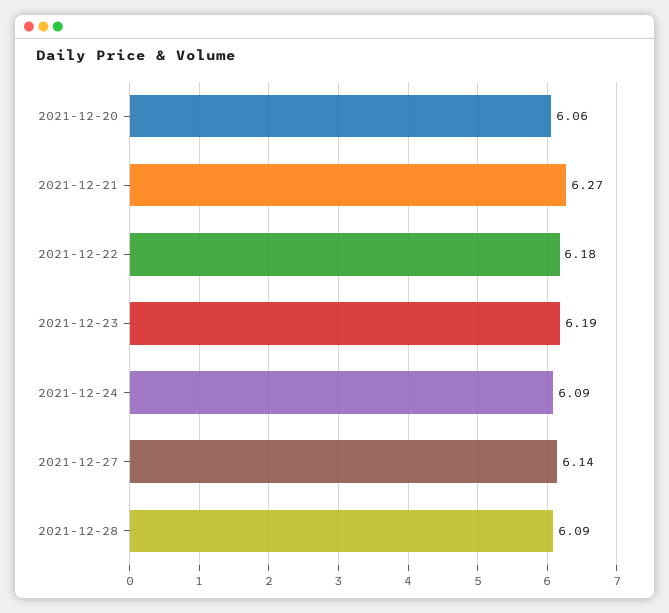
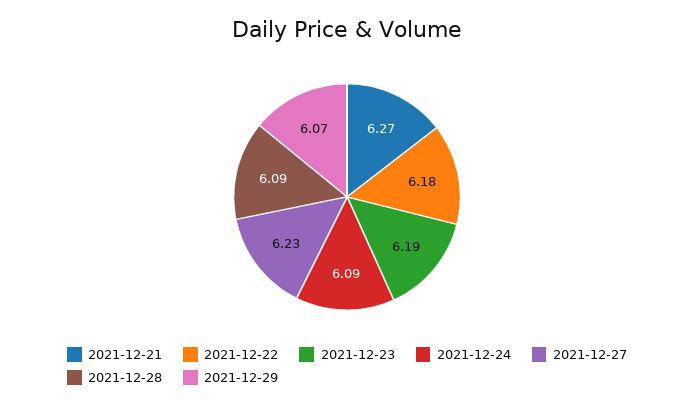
2021-12-20: 6.06 -> none
2021-12-27: 6.14 -> 6.23
2021-12-29: none -> 6.07

